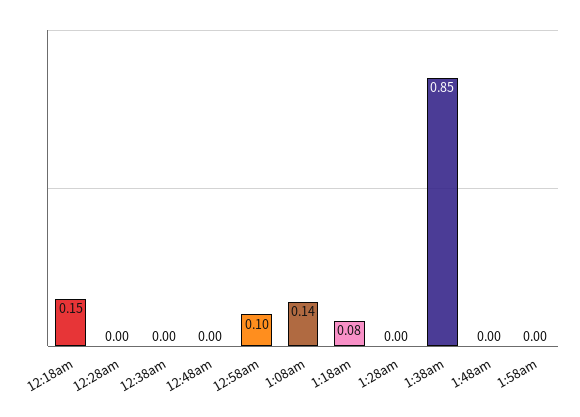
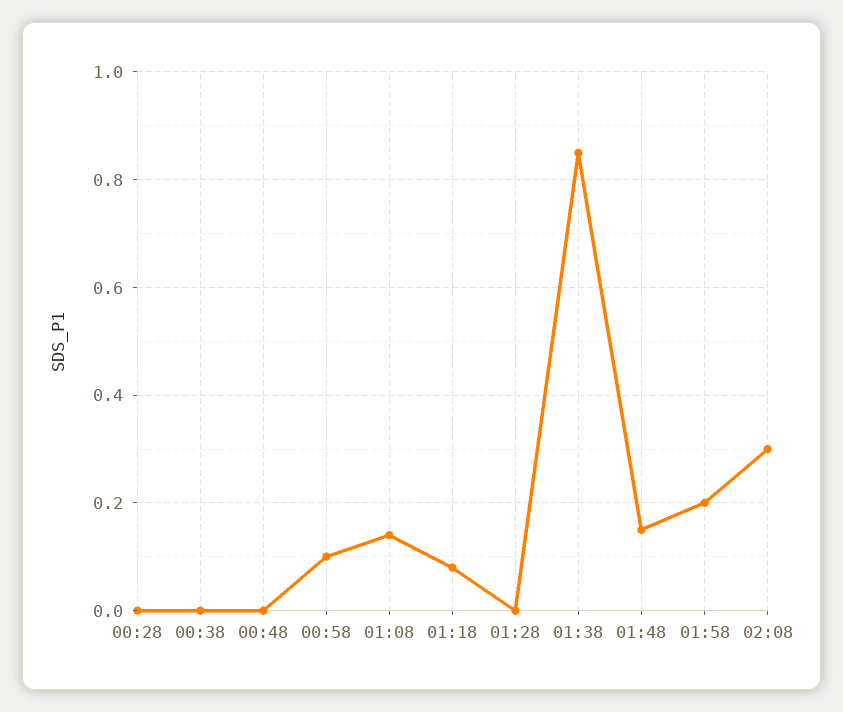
12:18am: 0.15 -> none
1:48am: 0 -> 0.15
1:58am: 0 -> 0.2
02:08: none -> 0.3

